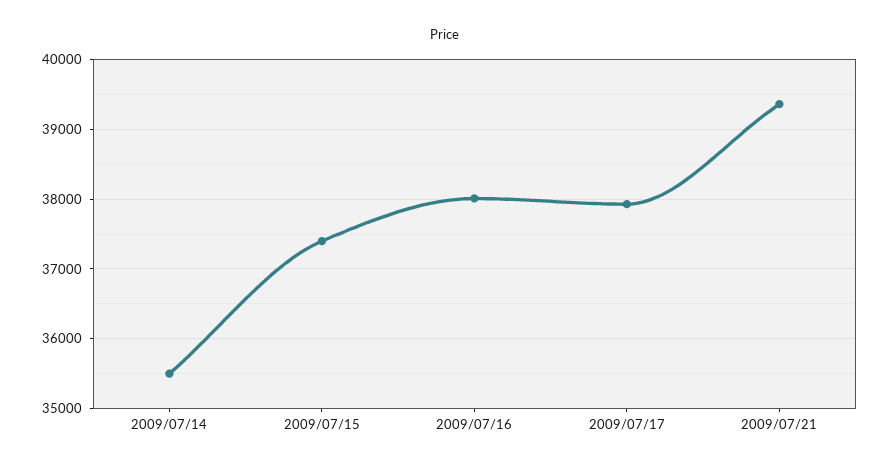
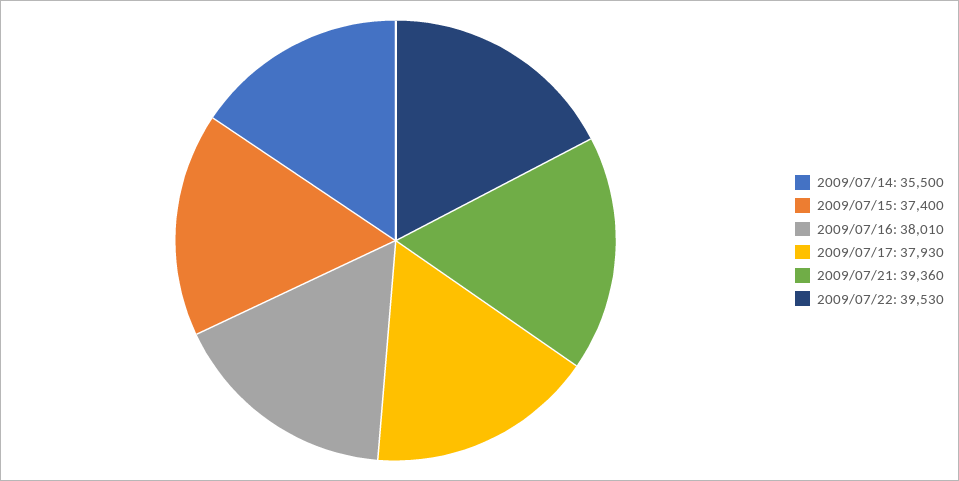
2009/07/22: none -> 39530

